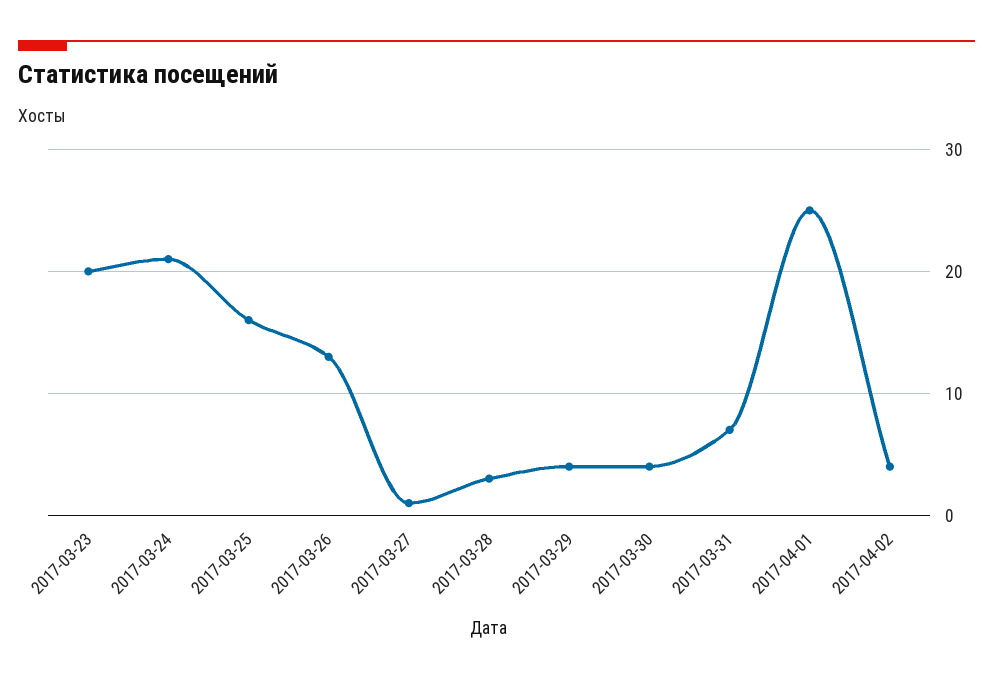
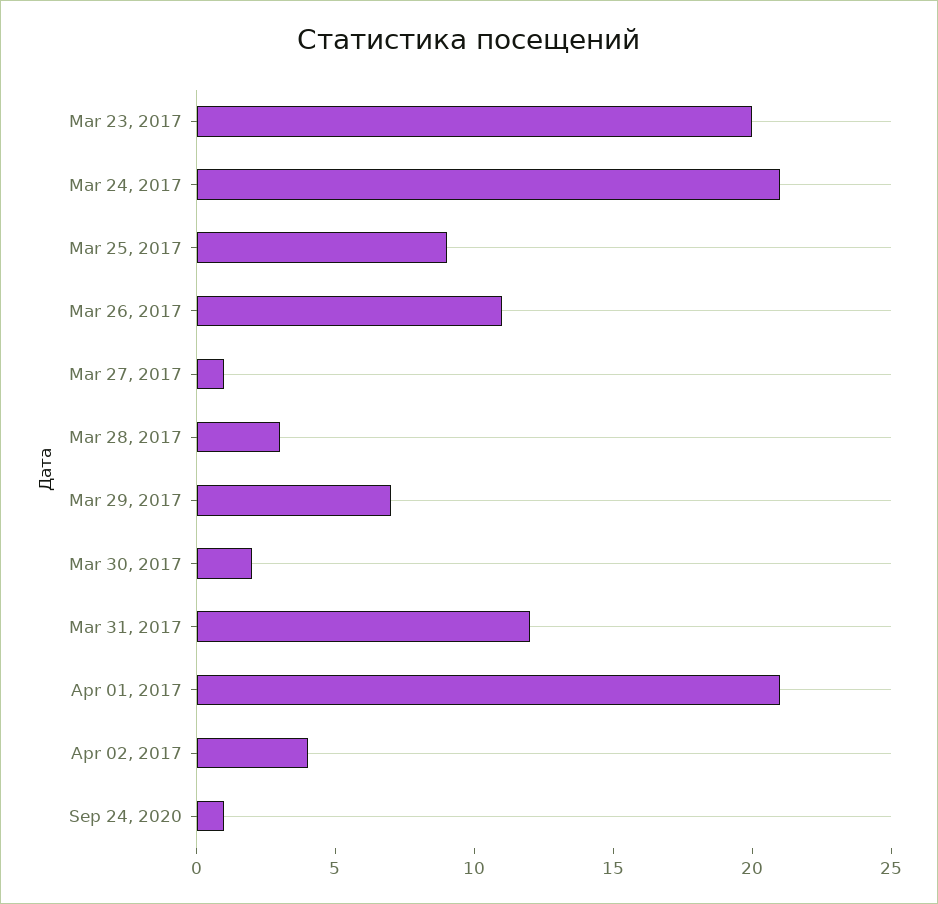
2017-03-25: 16 -> 9
2017-03-26: 13 -> 11
2017-03-29: 4 -> 7
2017-03-30: 4 -> 2
2017-03-31: 7 -> 12
2017-04-01: 25 -> 21
Sep 24, 2020: none -> 1

